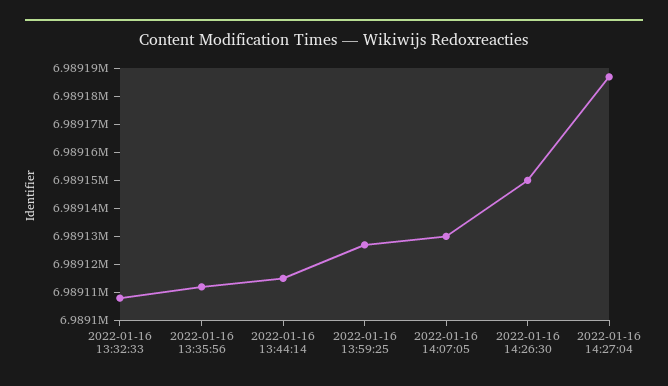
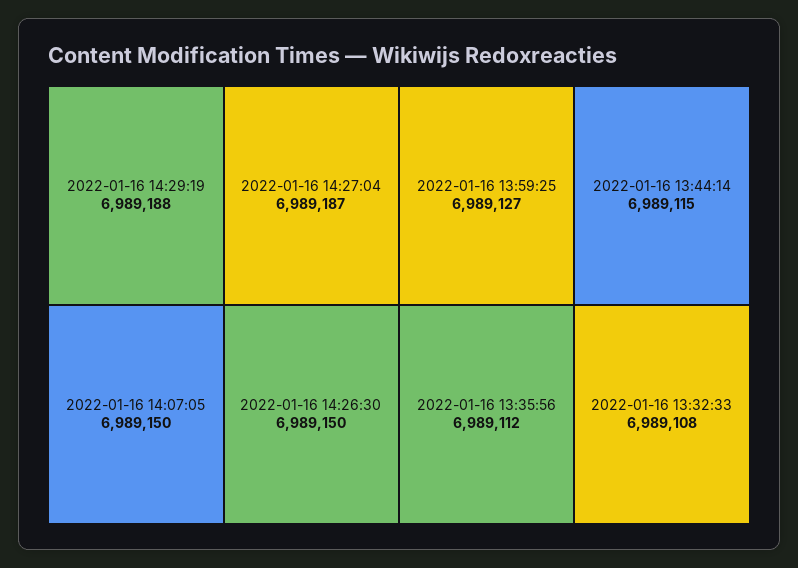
2022-01-16 14:07:05: 6989130 -> 6989150
2022-01-16 14:29:19: none -> 6989188

